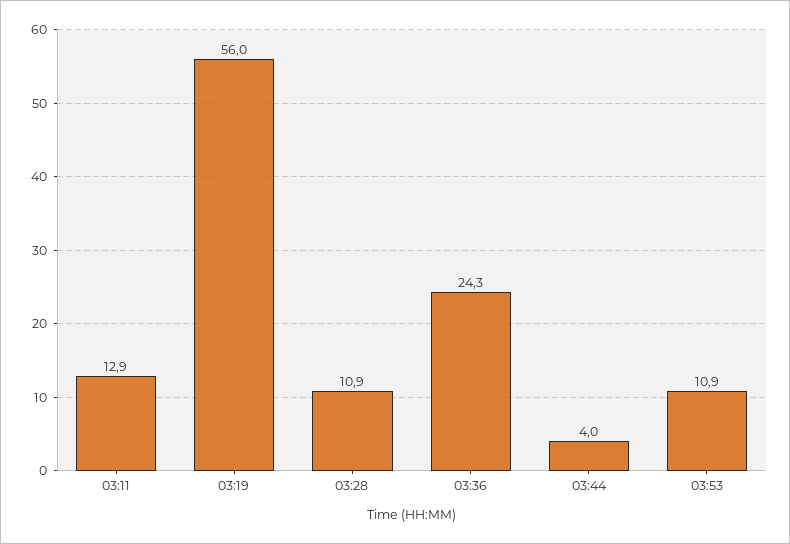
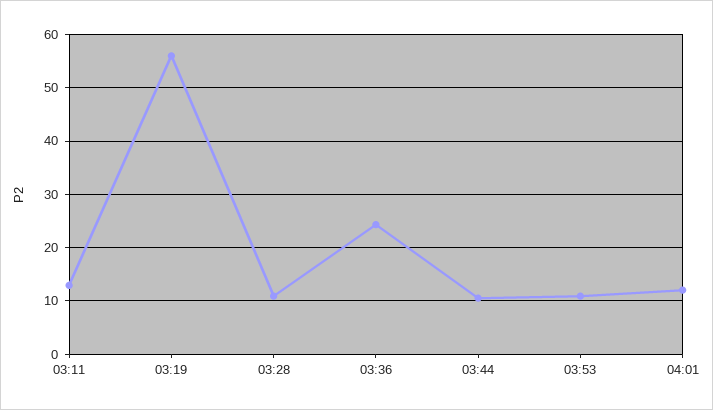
03:44: 4 -> 10
04:01: none -> 12

